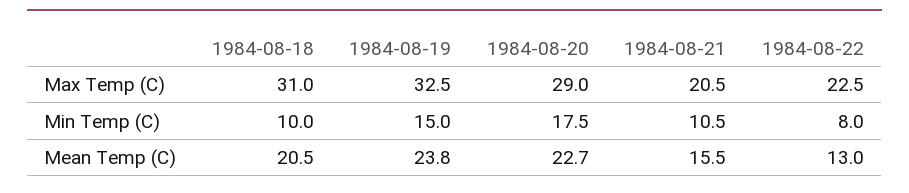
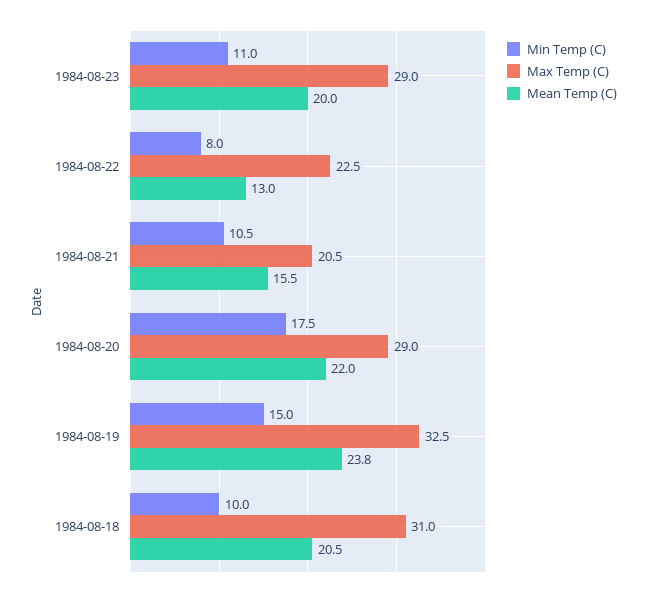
Mean Temp (C), 1984-08-20: 22.7 -> 22
Min Temp (C), 1984-08-23: none -> 11
Max Temp (C), 1984-08-23: none -> 29
Mean Temp (C), 1984-08-23: none -> 20

